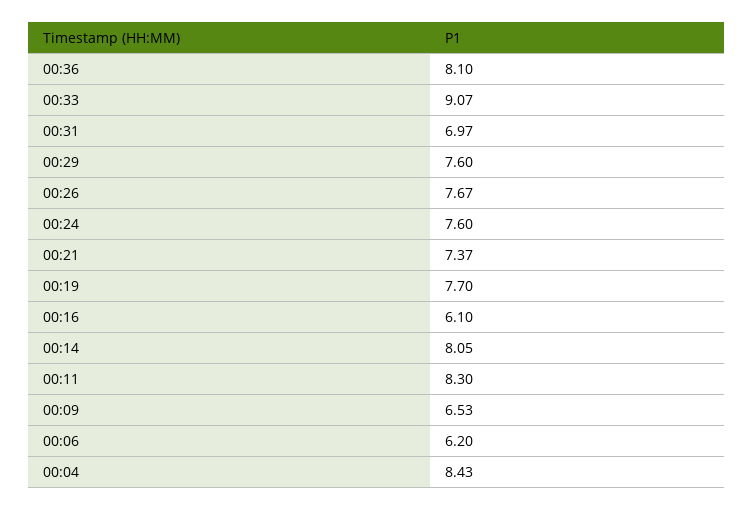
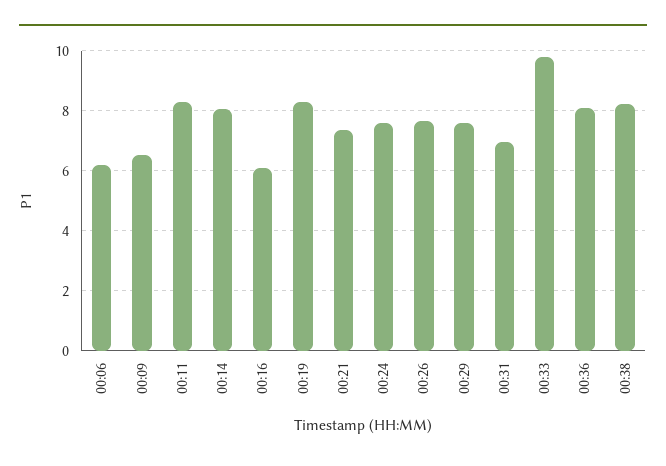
00:33: 9.07 -> 9.75
00:19: 7.7 -> 8.25
00:04: 8.43 -> none
00:38: none -> 8.25

